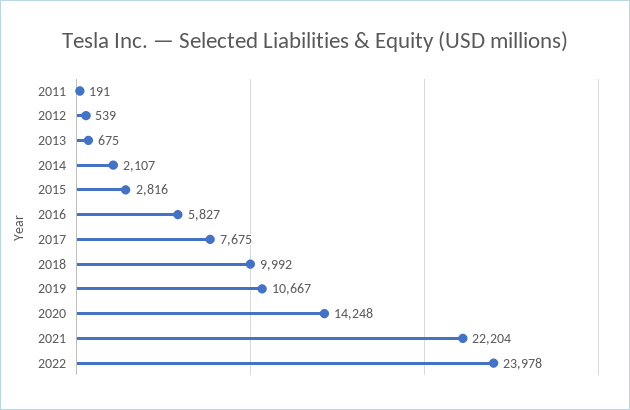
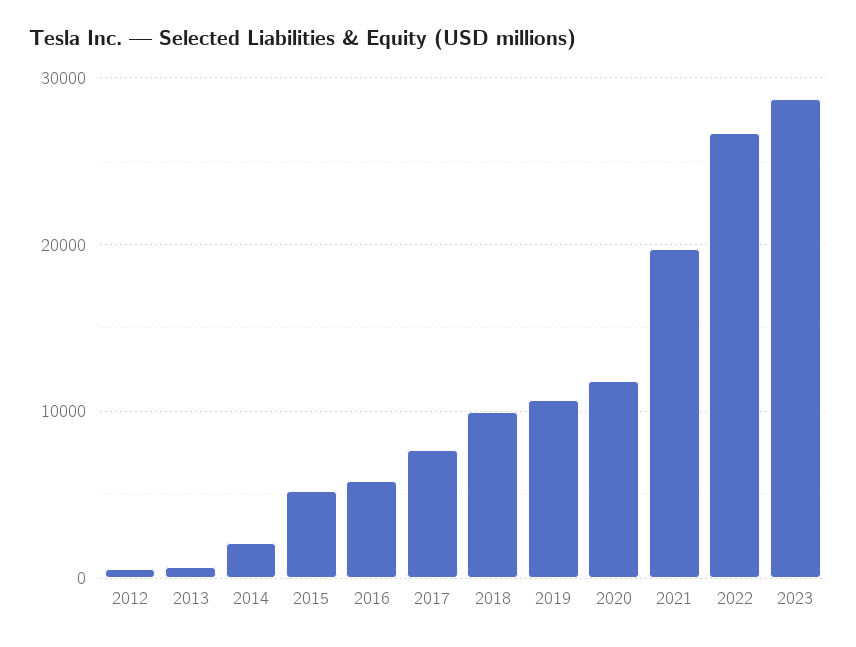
2011: 191 -> none
2015: 2816 -> 5000
2020: 14248 -> 12000
2021: 22204 -> 20000
2022: 23978 -> 27000
2023: none -> 29000

